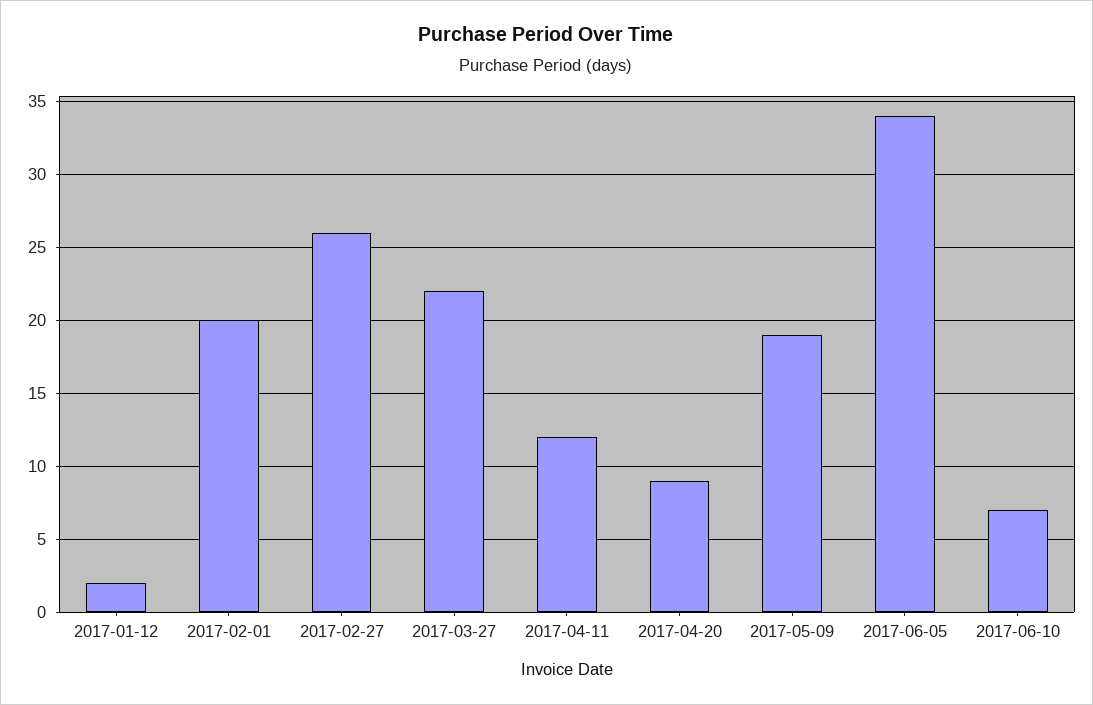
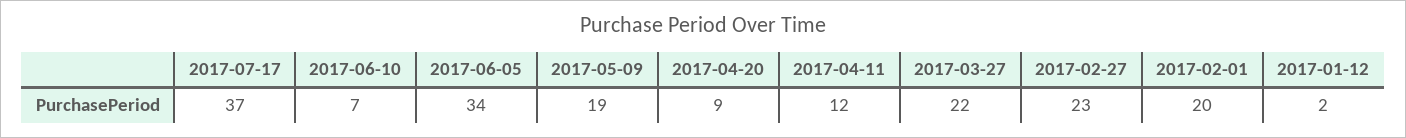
2017-02-27: 26 -> 23
2017-07-17: none -> 37

